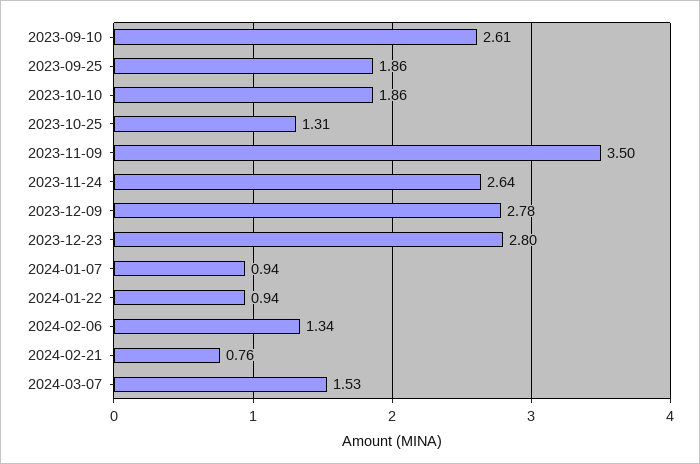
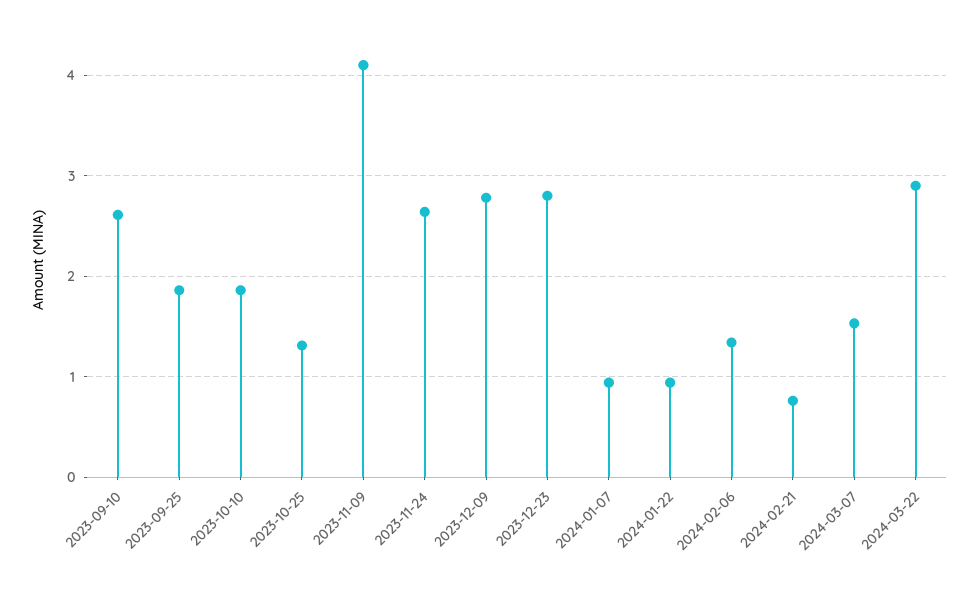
2023-11-09: 3.5 -> 4.1
2024-03-22: none -> 2.9

